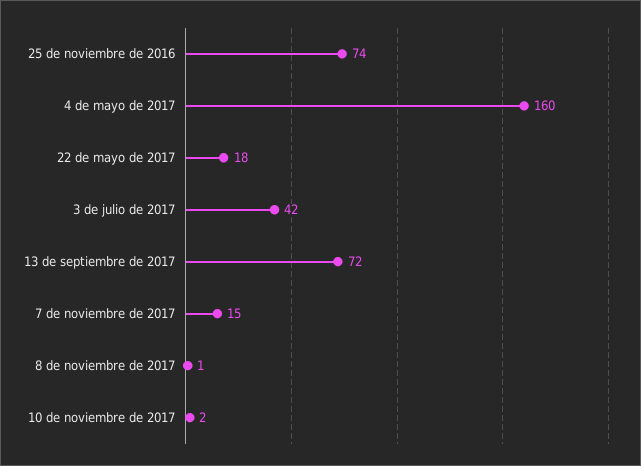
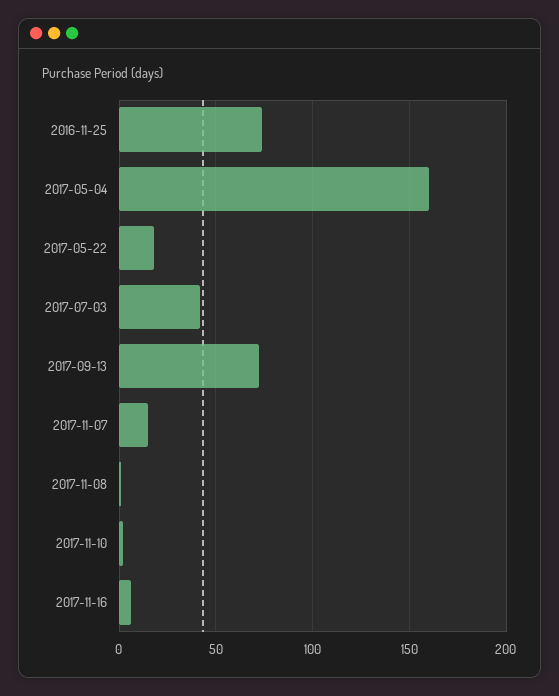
2017-11-16: none -> 5

